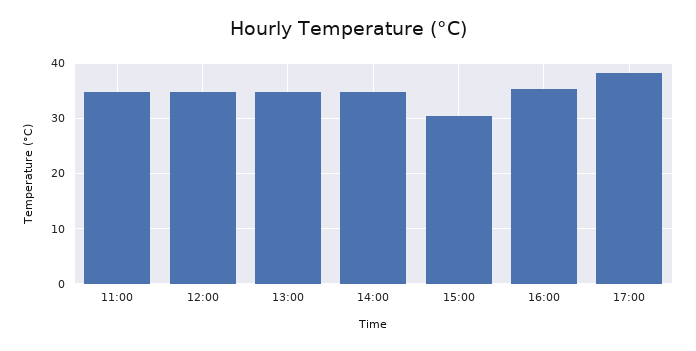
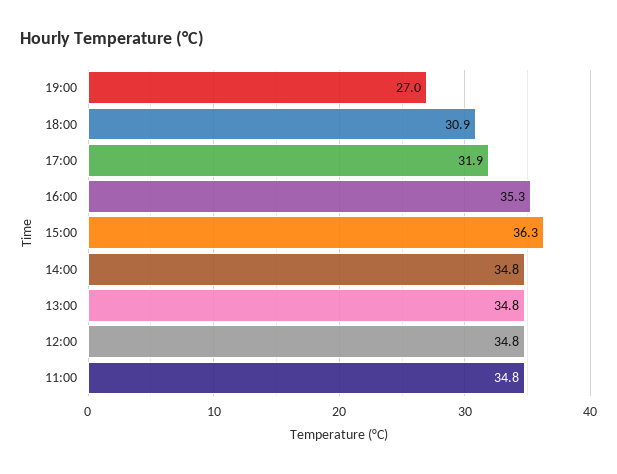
15:00: 30 -> 36.3
17:00: 38 -> 31.9
19:00: none -> 27
18:00: none -> 30.9

